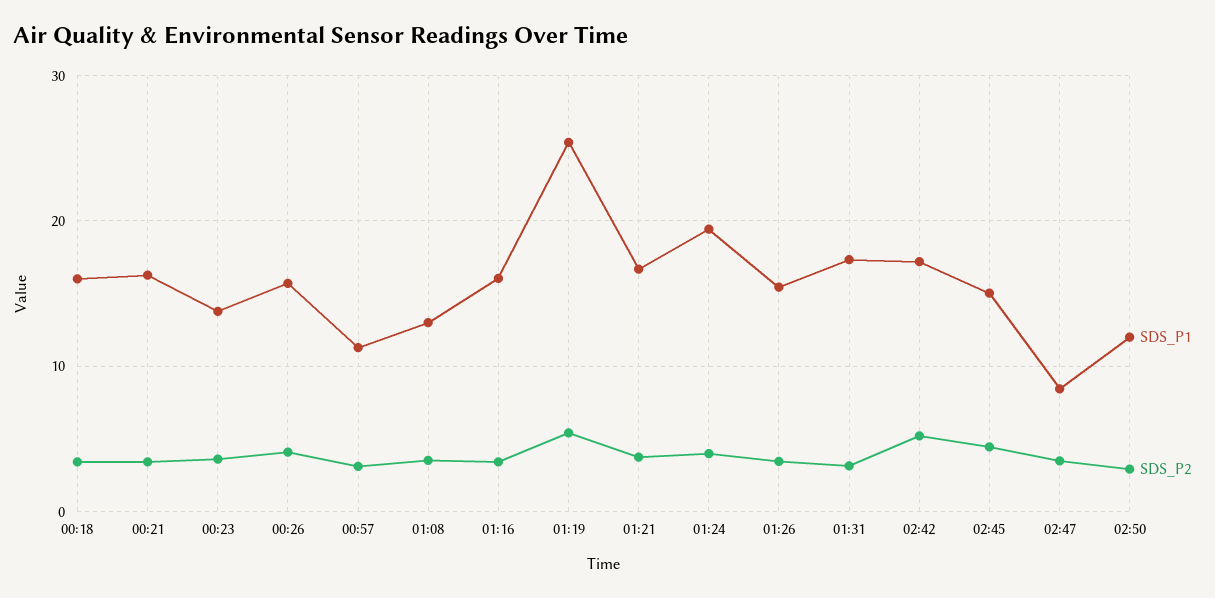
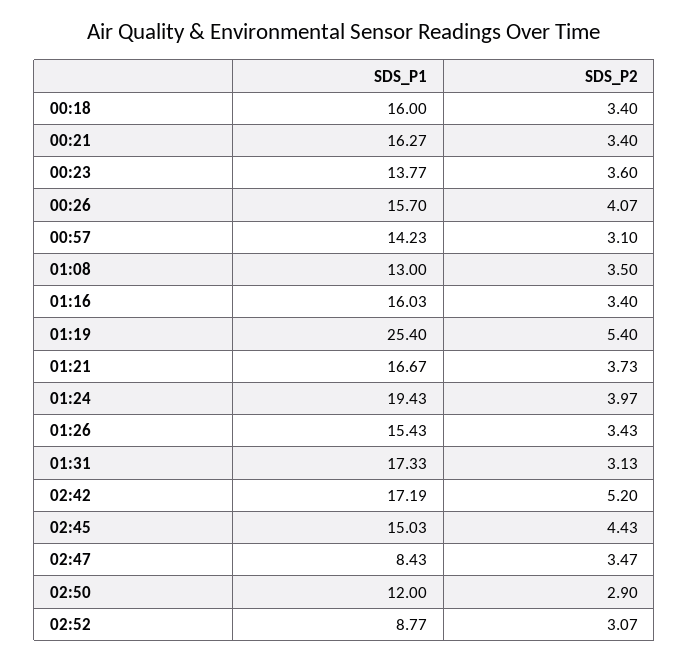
SDS_P1, 00:57: 11 -> 14.23
SDS_P1, 02:52: none -> 8.77
SDS_P2, 02:52: none -> 3.07

